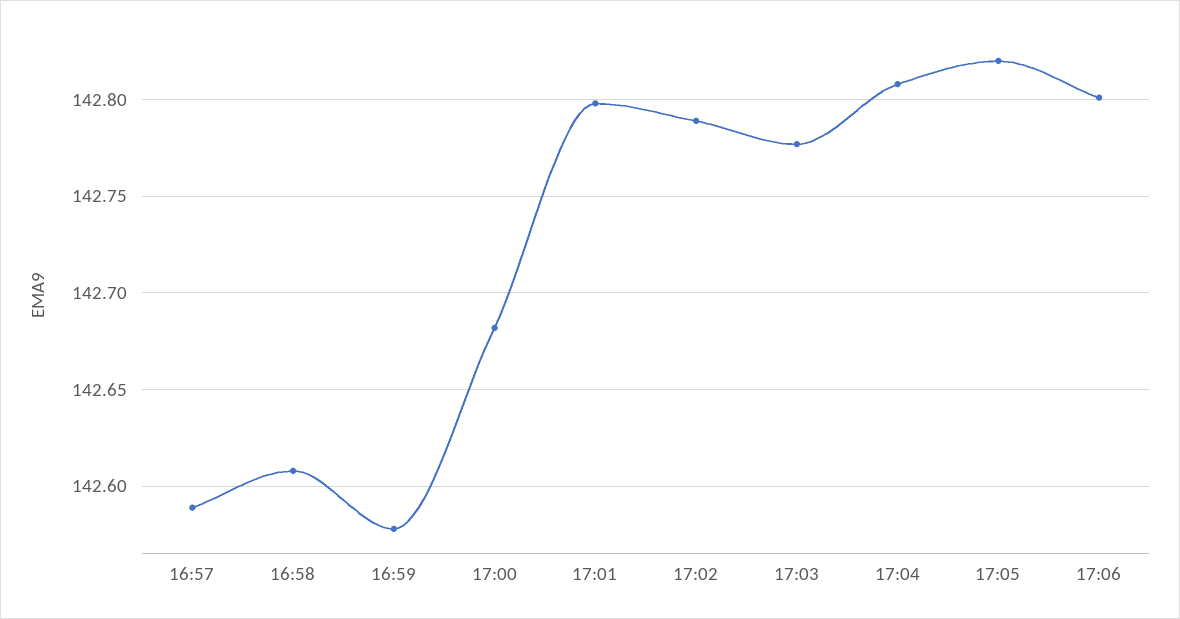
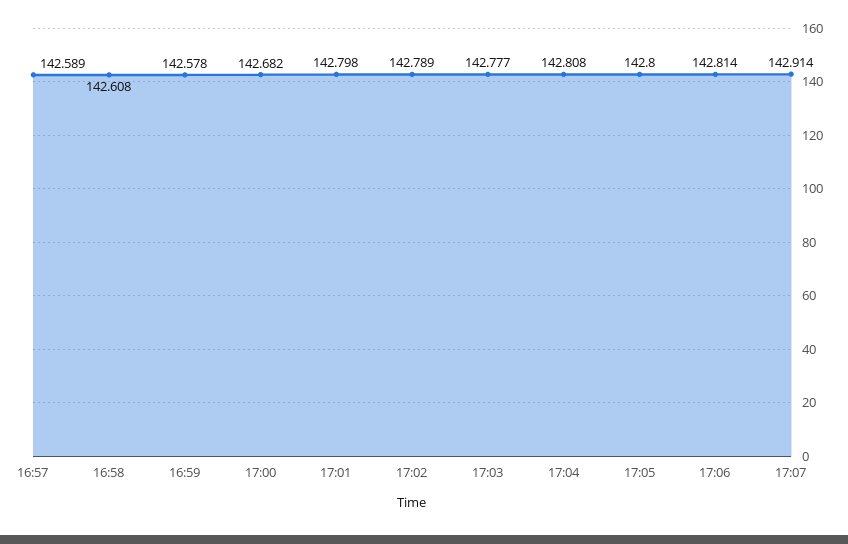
17:05: 142.82 -> 142.8
17:06: 142.8 -> 142.814
17:07: none -> 142.914

